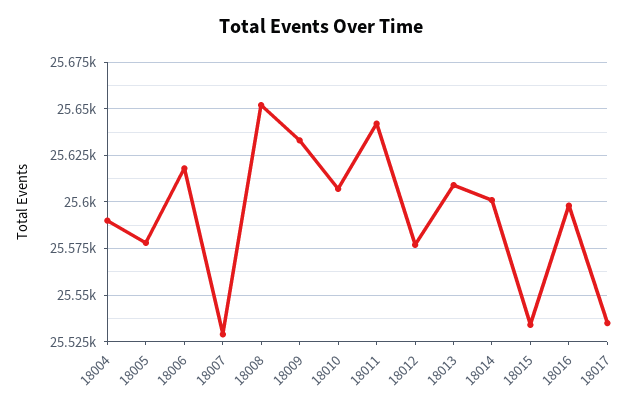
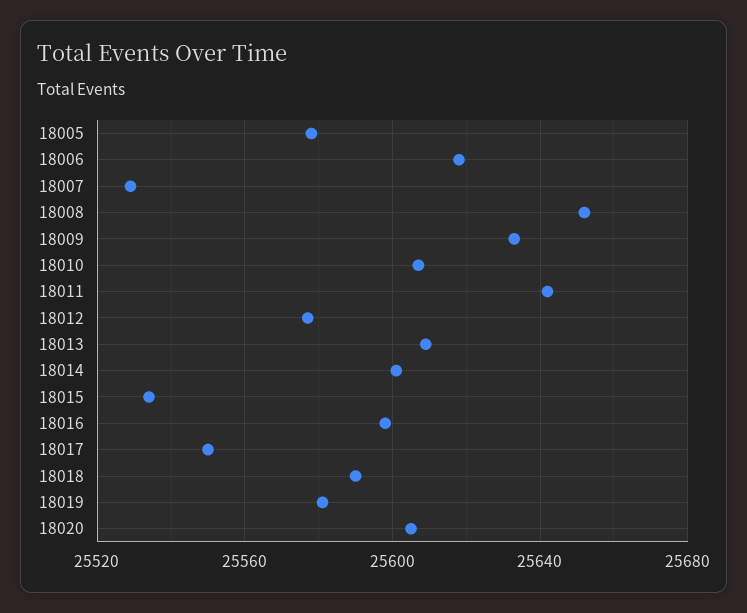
18004: 25590 -> none
18017: 25535 -> 25550
18018: none -> 25590
18019: none -> 25580
18020: none -> 25605

